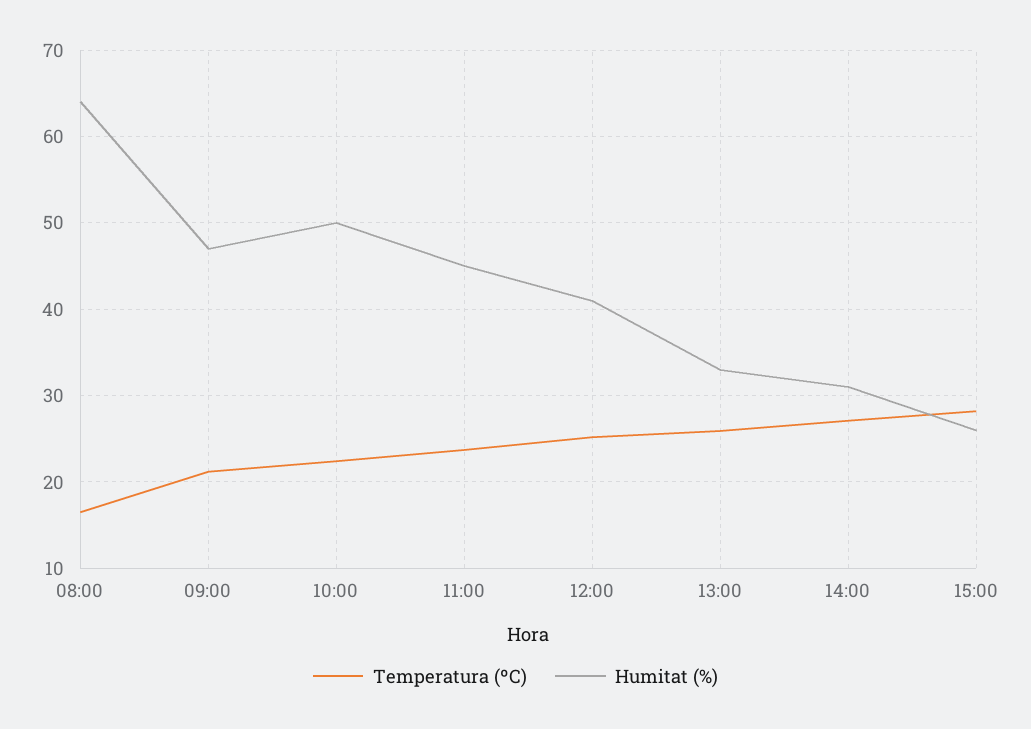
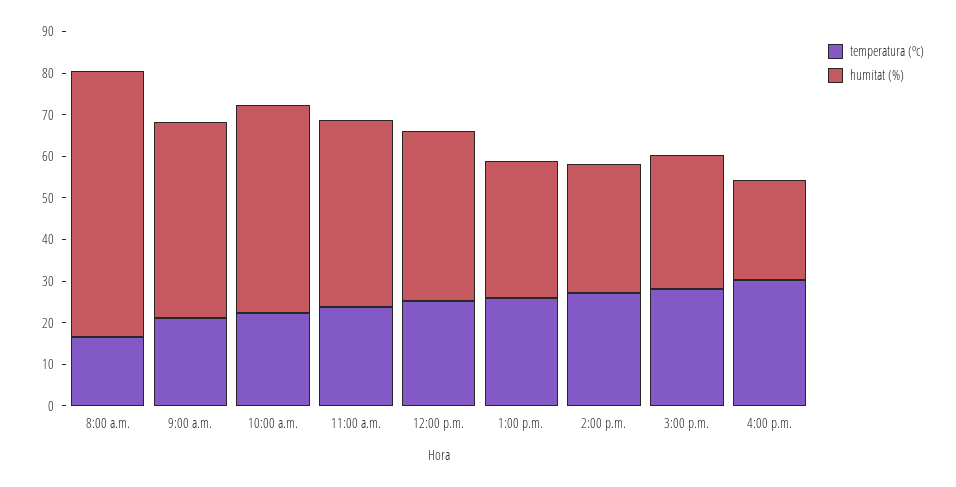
Humitat (%), 15:00: 26 -> 32
Temperatura (ºC), 4:00 p.m.: none -> 30
Humitat (%), 4:00 p.m.: none -> 24

